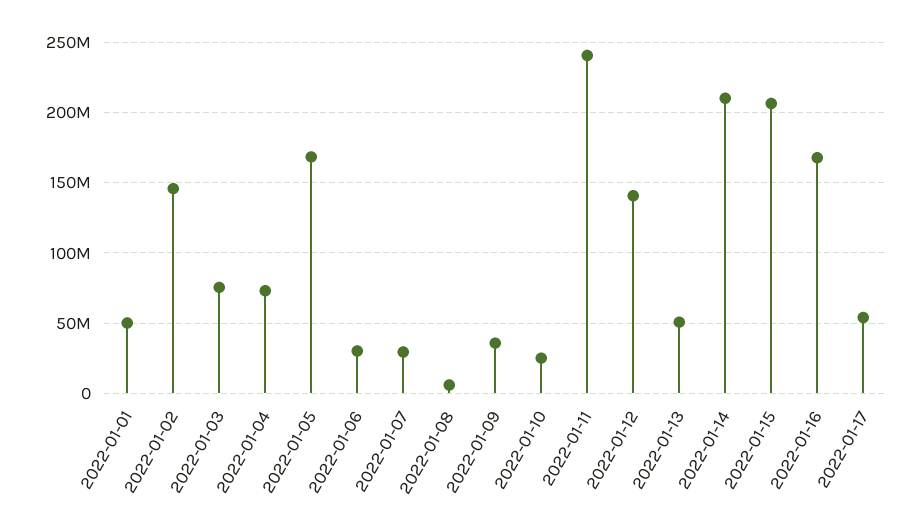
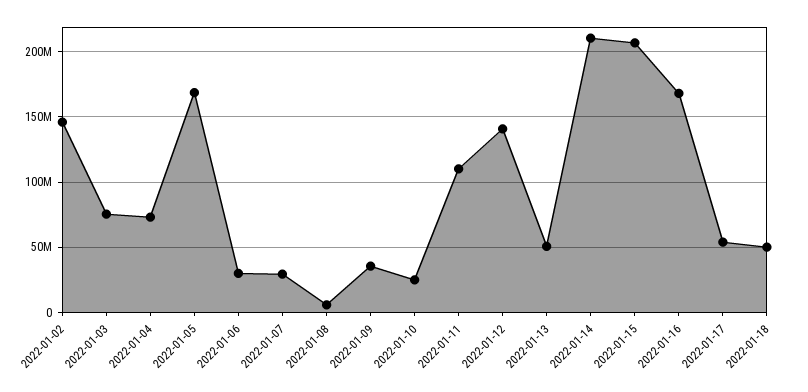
2022-01-01: 50000000 -> none
2022-01-11: 240000000 -> 110000000
2022-01-18: none -> 50000000

